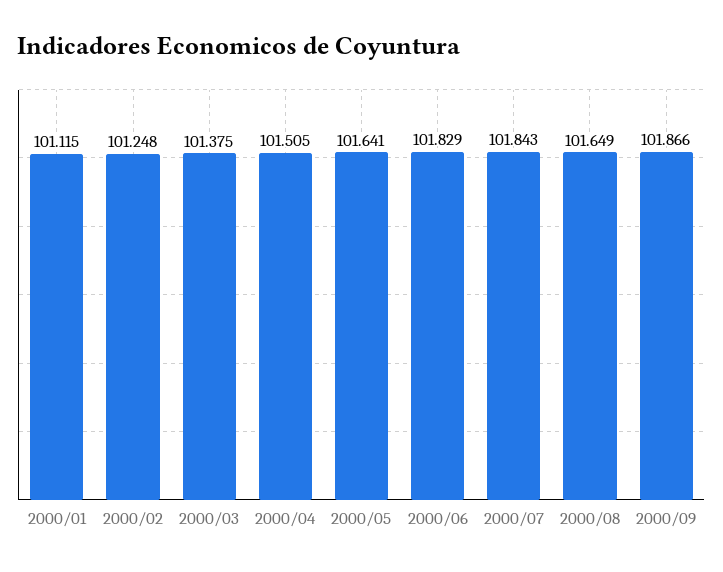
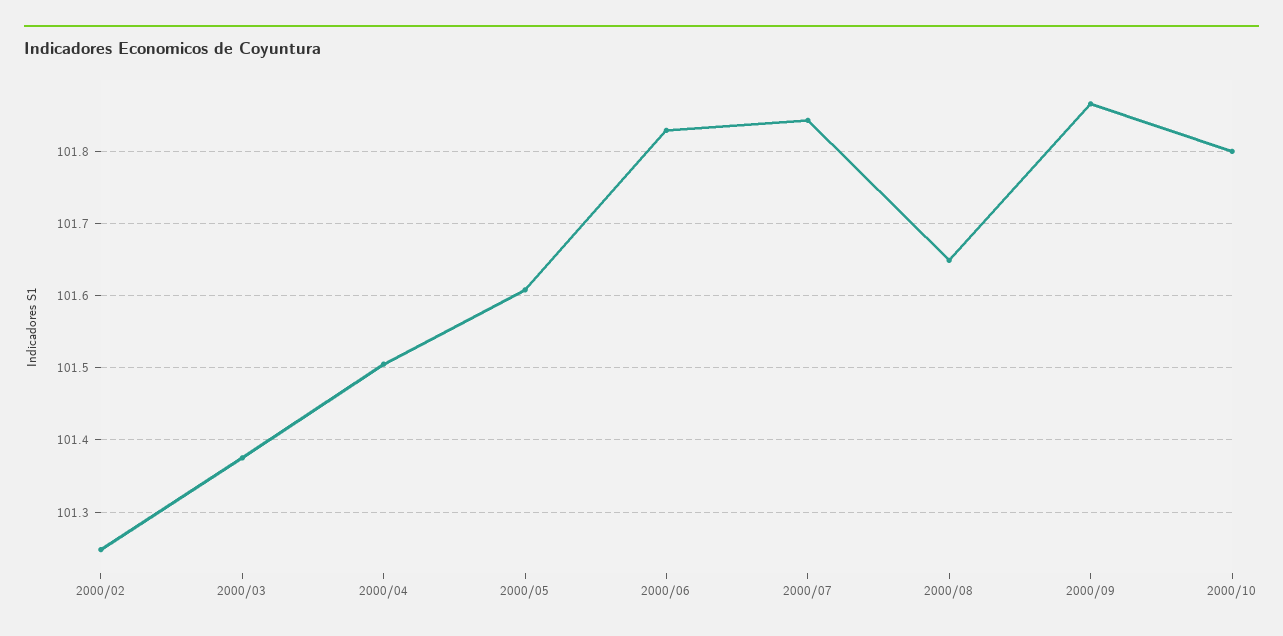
2000/01: 101.115 -> none
2000/05: 101.641 -> 101.61
2000/10: none -> 101.8

